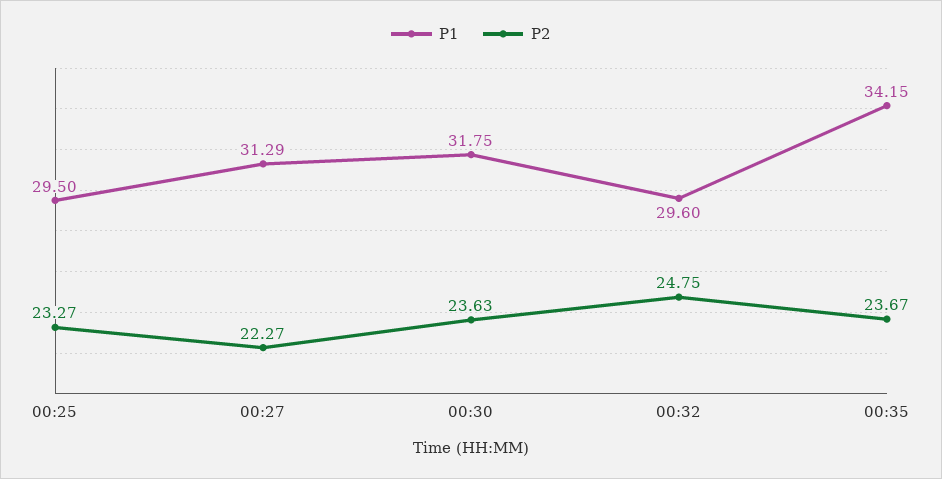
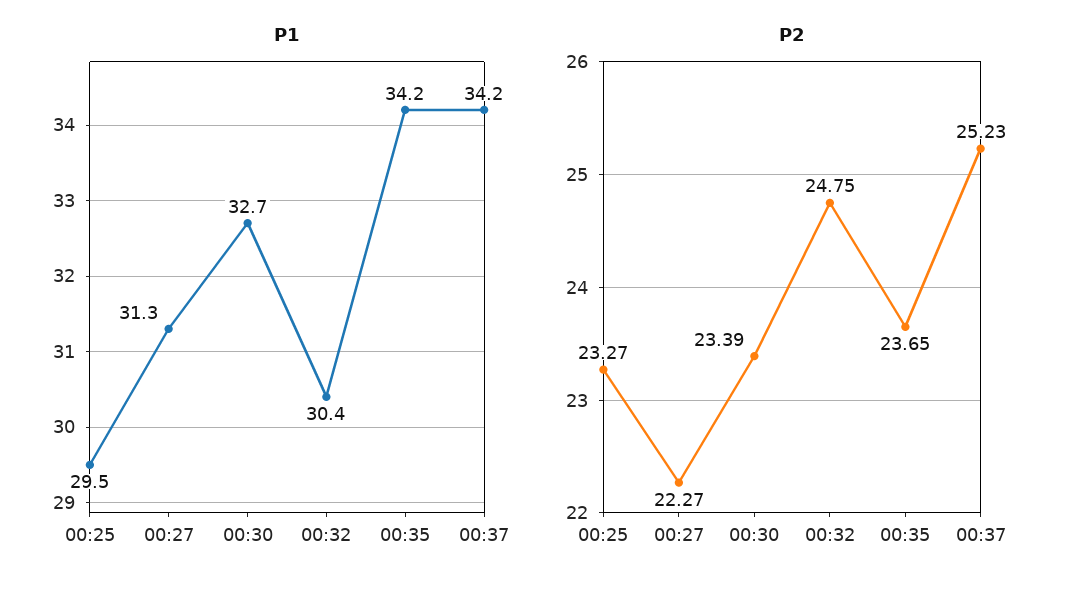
P1, 00:30: 31.75 -> 32.7
P2, 00:30: 23.63 -> 23.39
P1, 00:32: 29.6 -> 30.4
P2, 00:35: 23.67 -> 23.65
P1, 00:37: none -> 34.2
P2, 00:37: none -> 25.23

